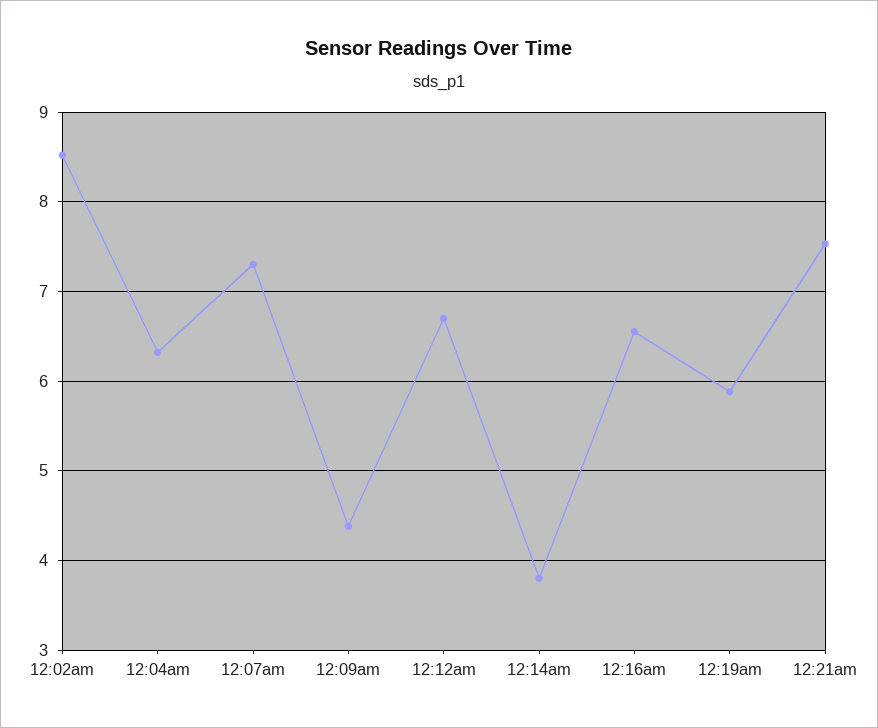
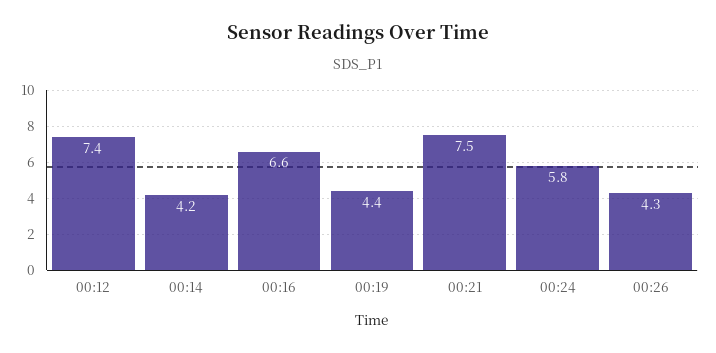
12:02am: 8.5 -> none
12:04am: 6.3 -> none
12:07am: 7.3 -> none
12:09am: 4.4 -> none
12:12am: 6.7 -> 7.4
12:14am: 3.8 -> 4.2
12:19am: 5.9 -> 4.4
00:24: none -> 5.8
00:26: none -> 4.3

